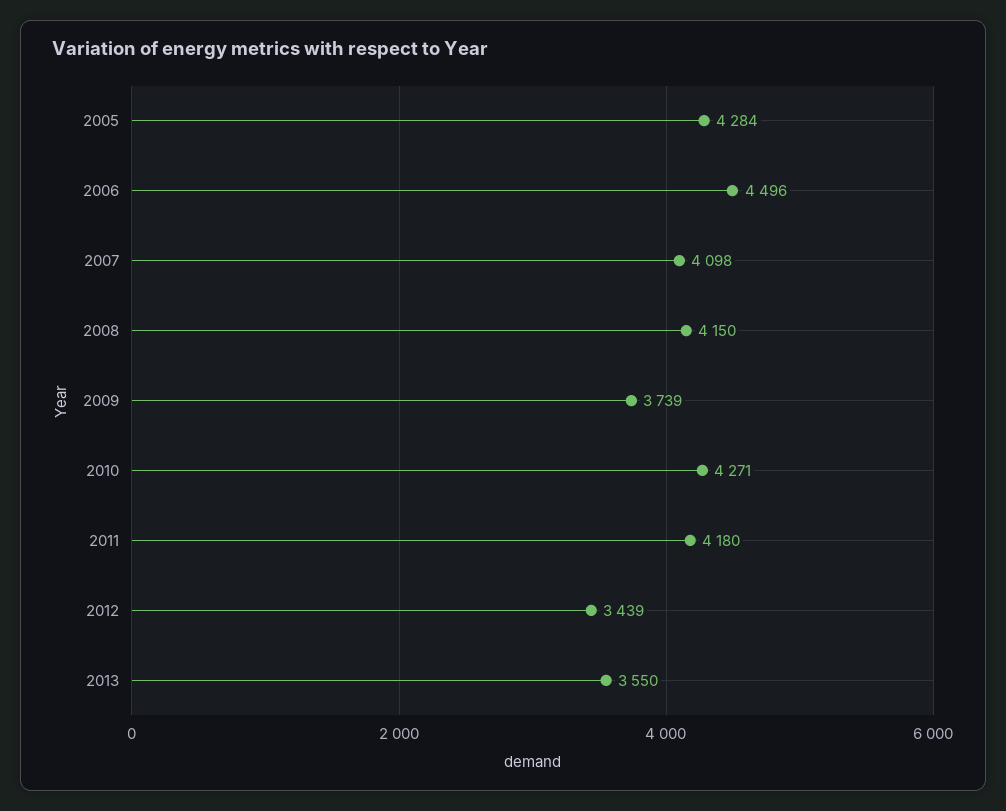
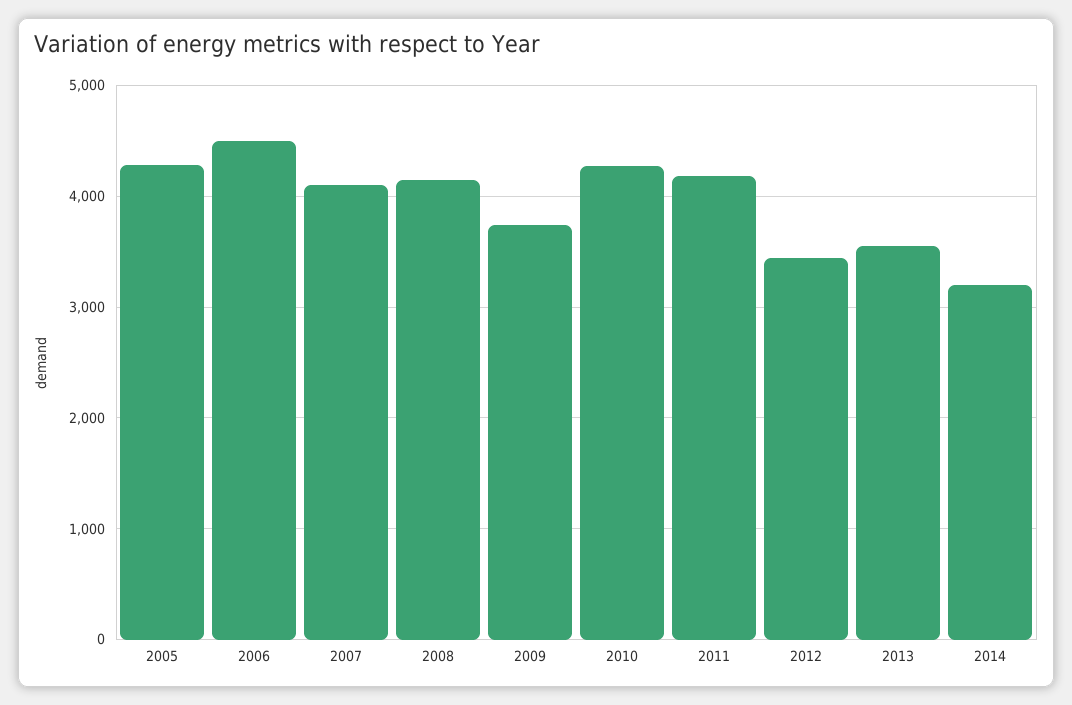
2014: none -> 3200

